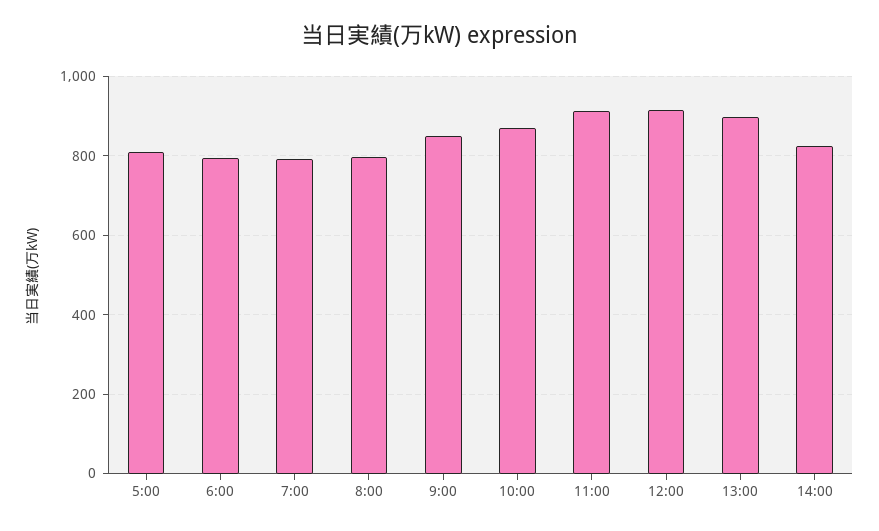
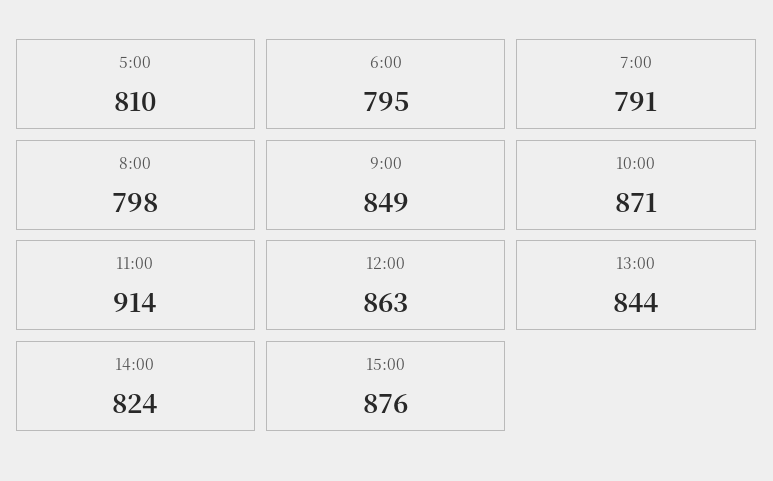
12:00: 920 -> 863
13:00: 900 -> 844
15:00: none -> 876

